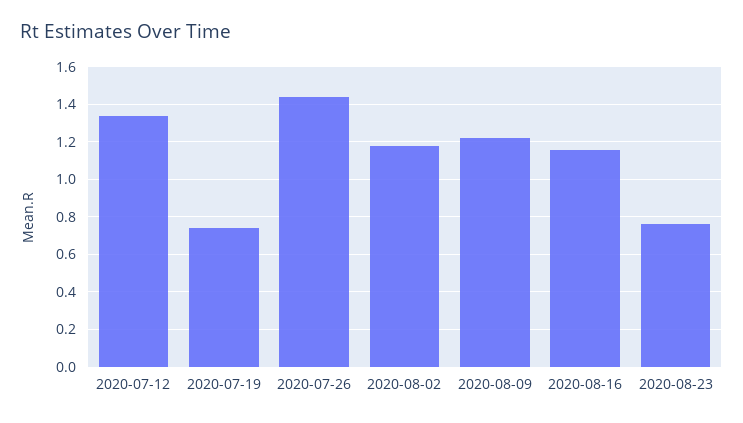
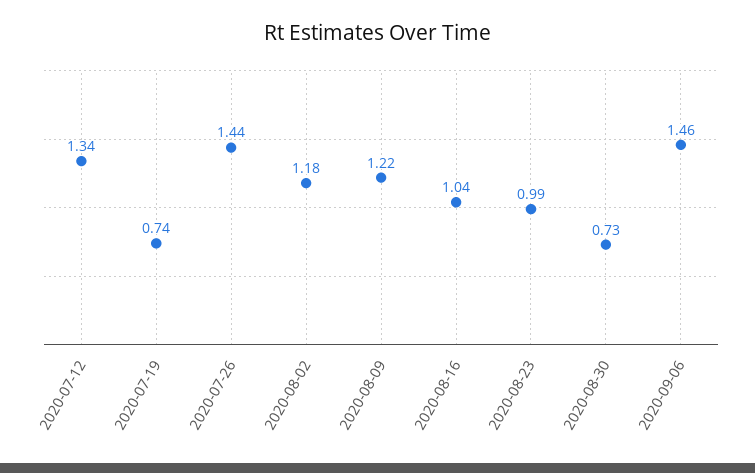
2020-08-16: 1.15 -> 1.04
2020-08-23: 0.75 -> 0.99
2020-08-30: none -> 0.73
2020-09-06: none -> 1.46

